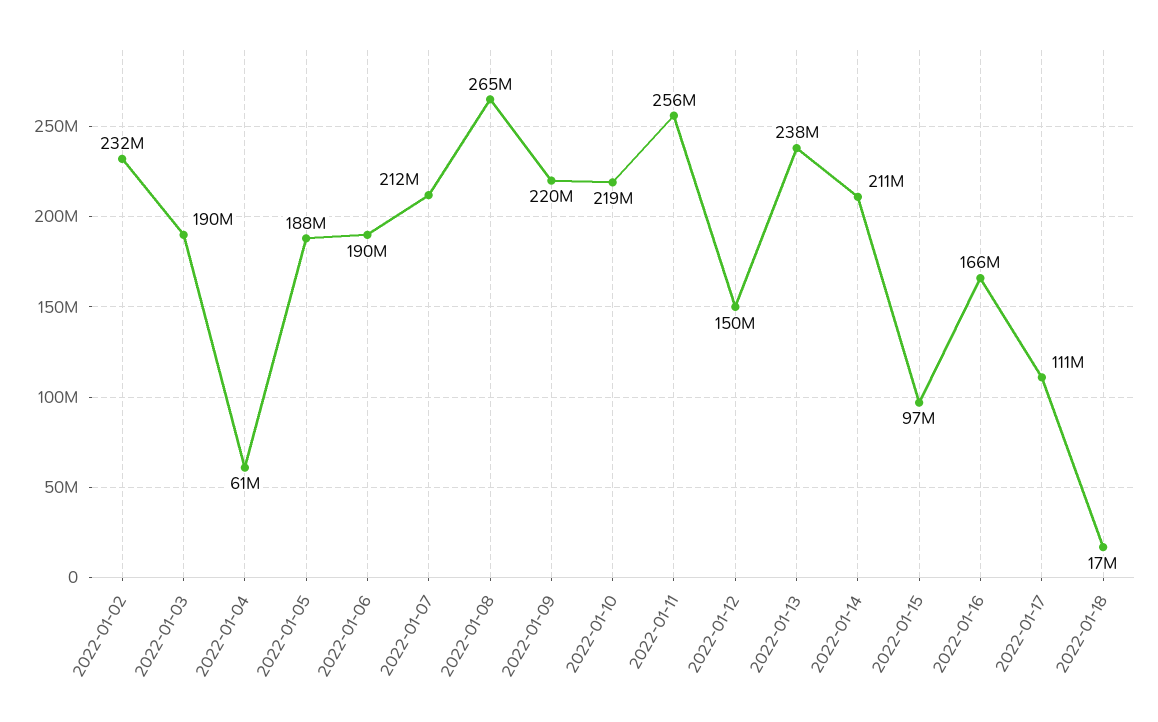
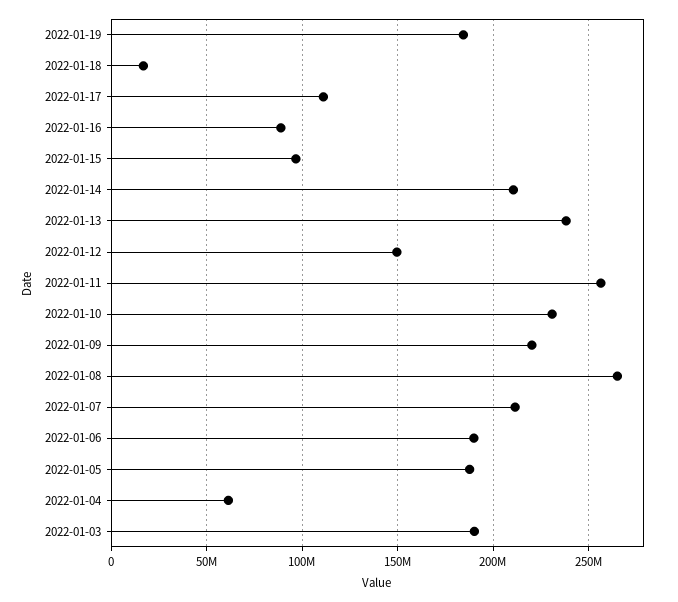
2022-01-02: 232000000 -> none
2022-01-10: 219000000 -> 230000000
2022-01-16: 166000000 -> 90000000
2022-01-19: none -> 185000000

